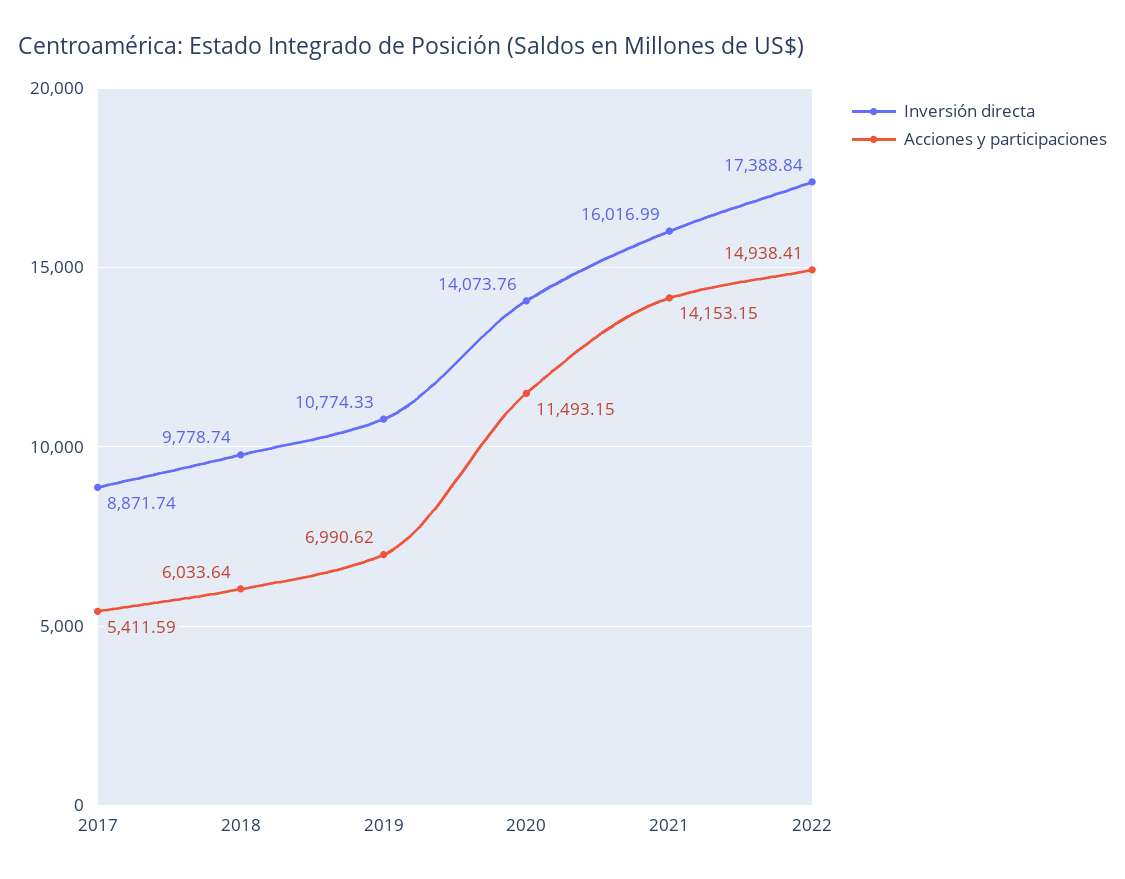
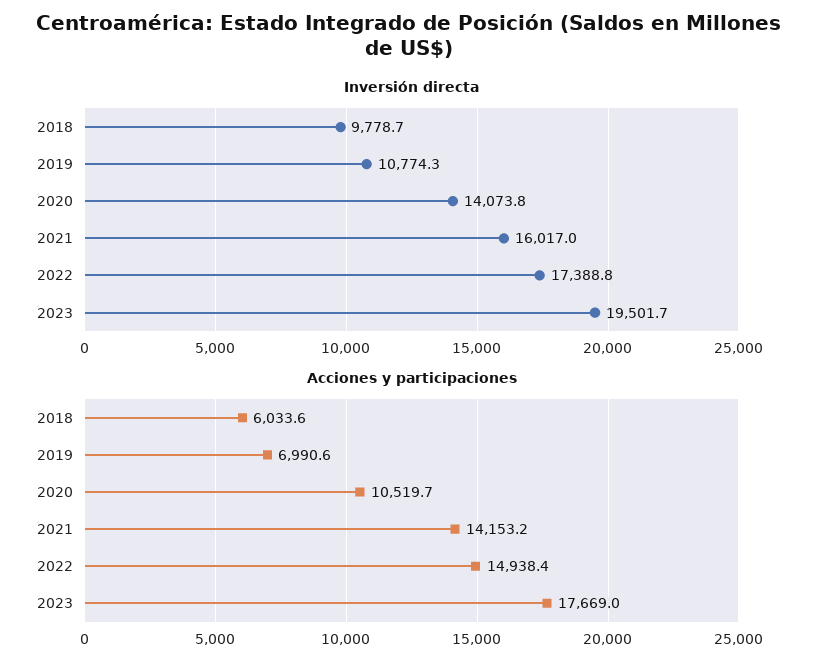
Inversión directa, 2017: 8871.74 -> none
Acciones y participaciones, 2017: 5411.59 -> none
Acciones y participaciones, 2020: 11493.15 -> 10519.7
Inversión directa, 2023: none -> 19501.7
Acciones y participaciones, 2023: none -> 17669

